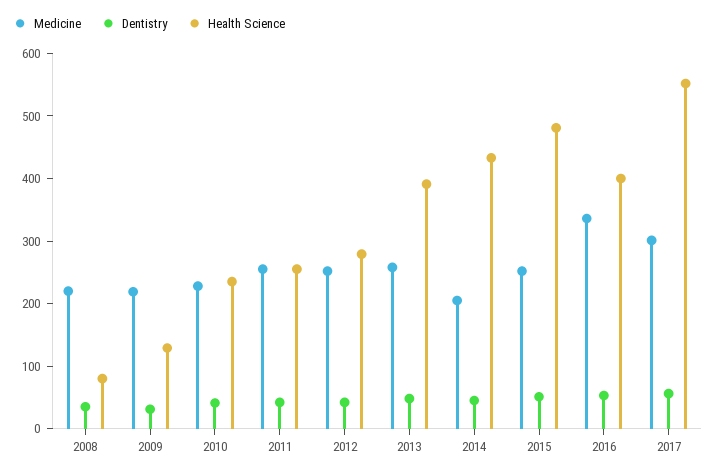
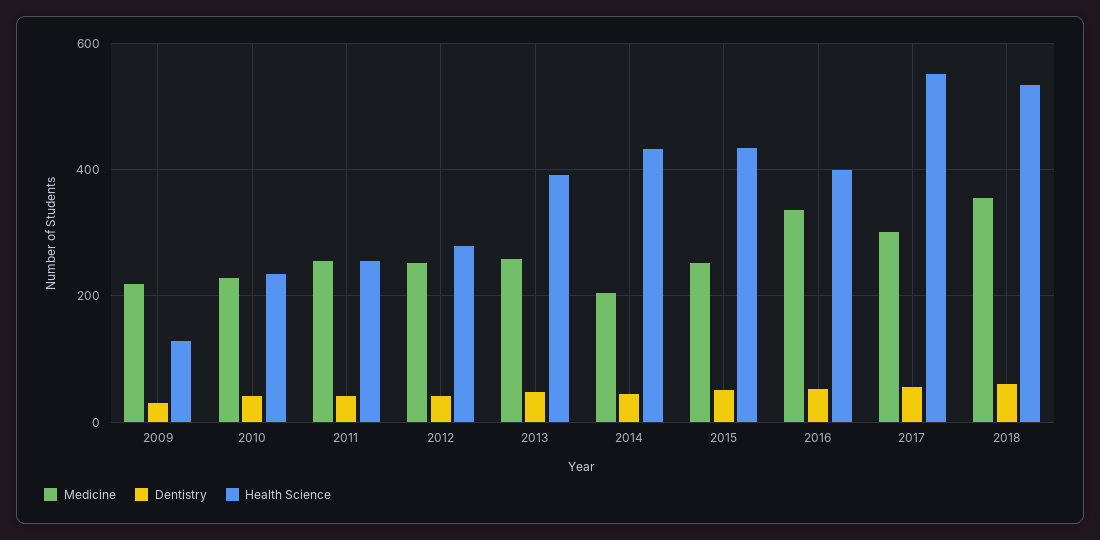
Medicine, 2008: 220 -> none
Dentistry, 2008: 40 -> none
Health Science, 2008: 80 -> none
Health Science, 2015: 480 -> 440
Medicine, 2018: none -> 360
Dentistry, 2018: none -> 60
Health Science, 2018: none -> 540

